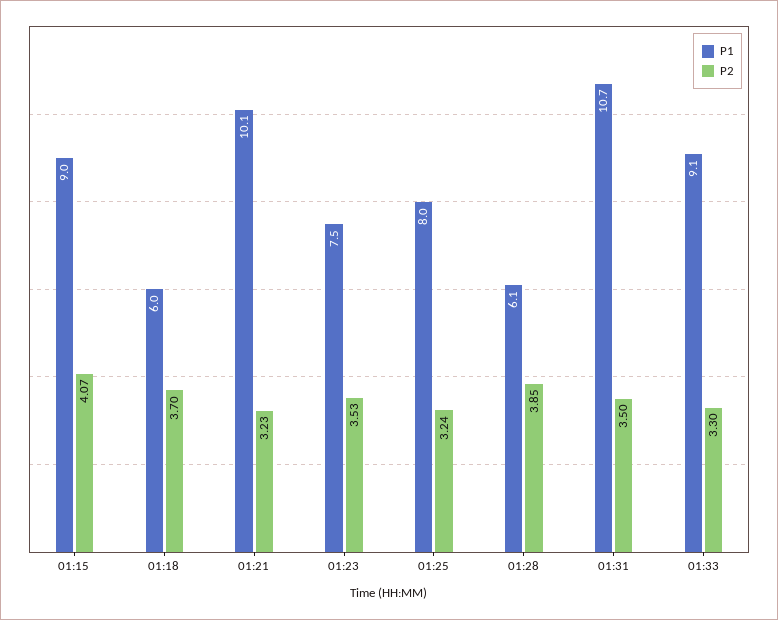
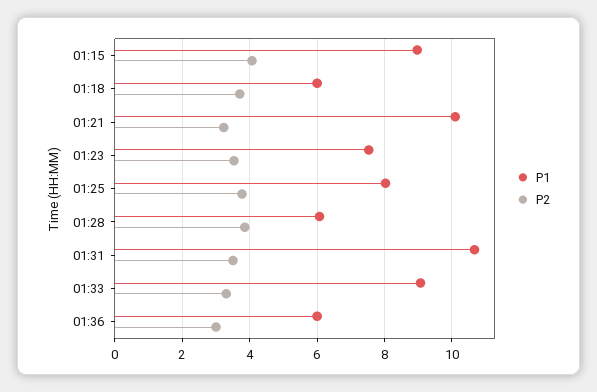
P2, 01:25: 3.24 -> 3.8
P1, 01:36: none -> 6
P2, 01:36: none -> 3

